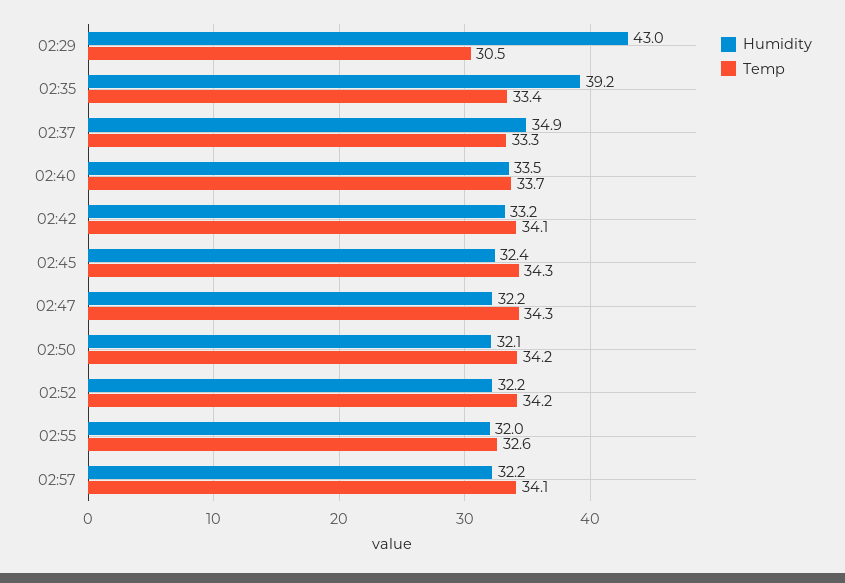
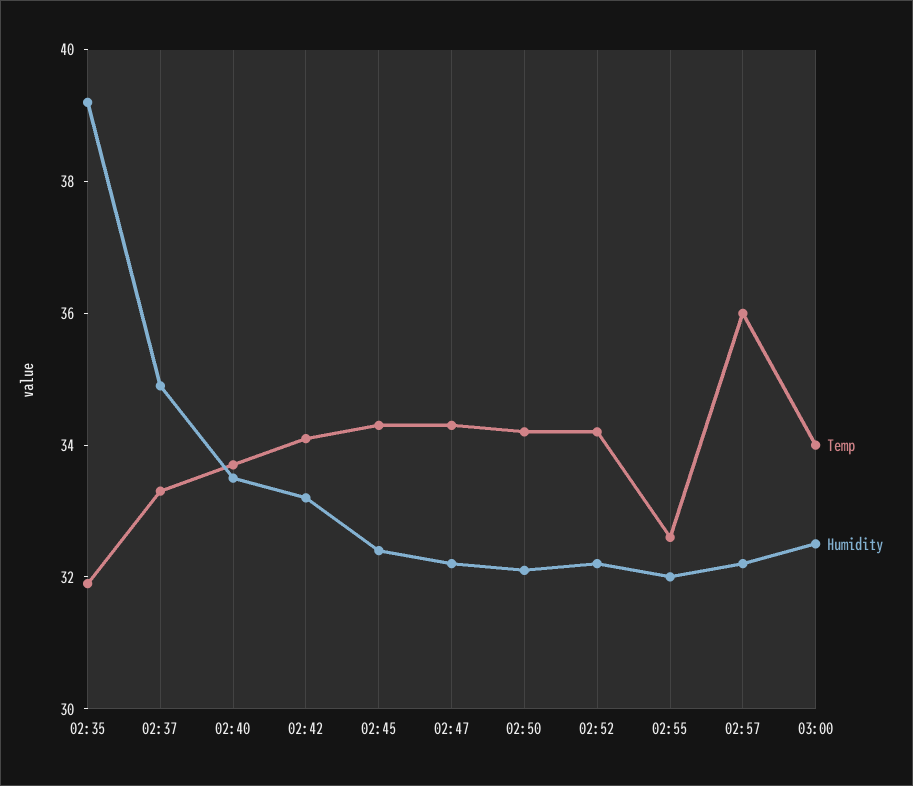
Humidity, 02:29: 43 -> none
Temp, 02:29: 30.5 -> none
Temp, 02:35: 33.4 -> 32
Temp, 02:57: 34.1 -> 36
Temp, 03:00: none -> 34
Humidity, 03:00: none -> 32.5

